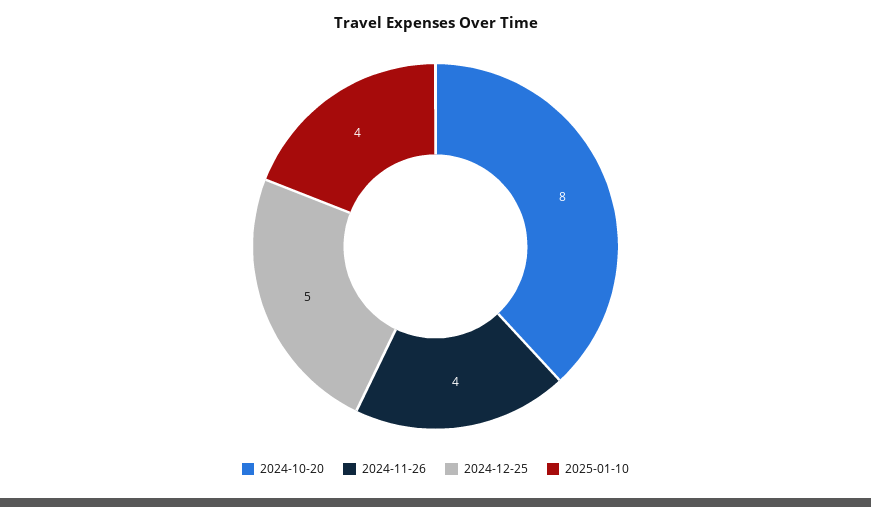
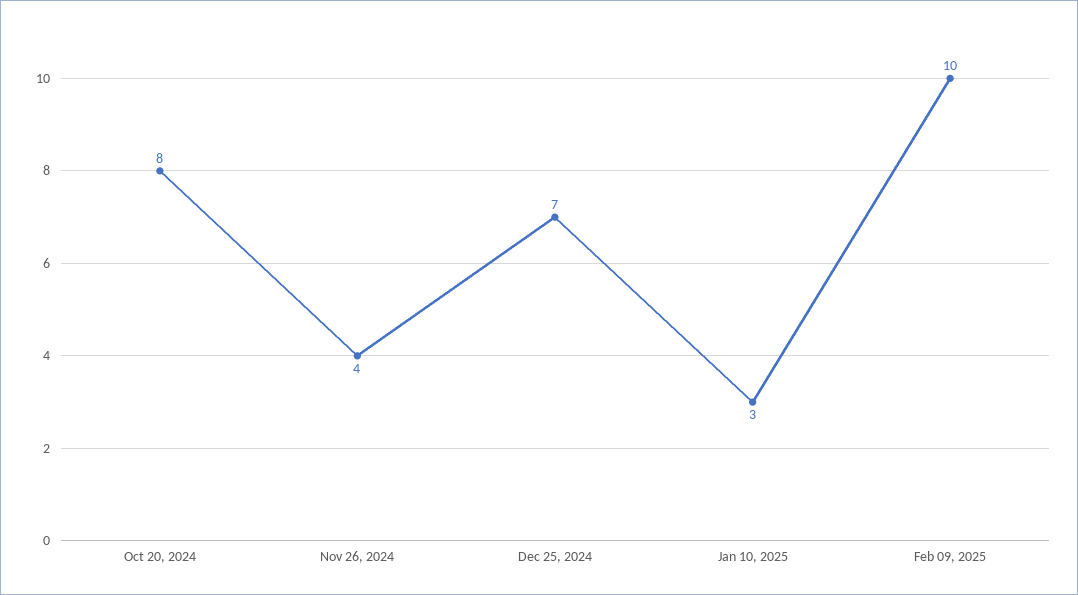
2024-12-25: 5 -> 7
2025-01-10: 4 -> 3
Feb 09, 2025: none -> 10

